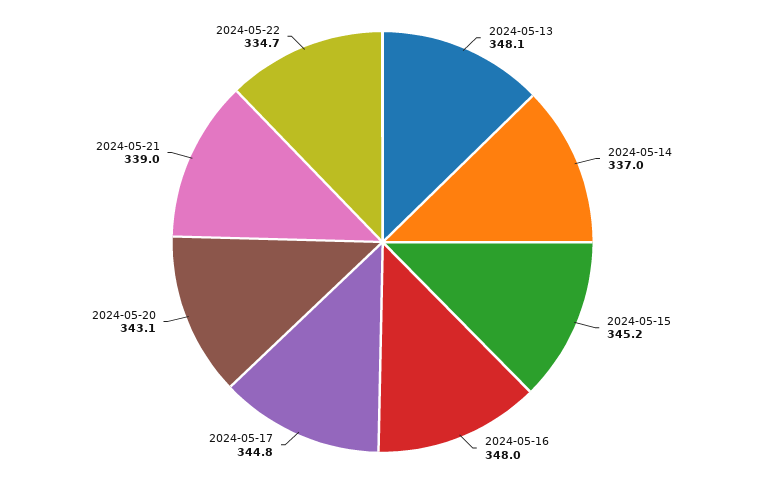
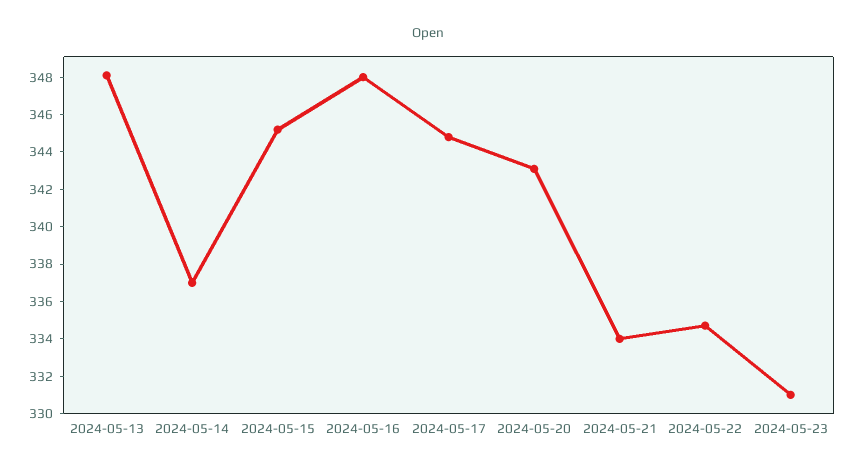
2024-05-21: 339 -> 334
2024-05-23: none -> 331

